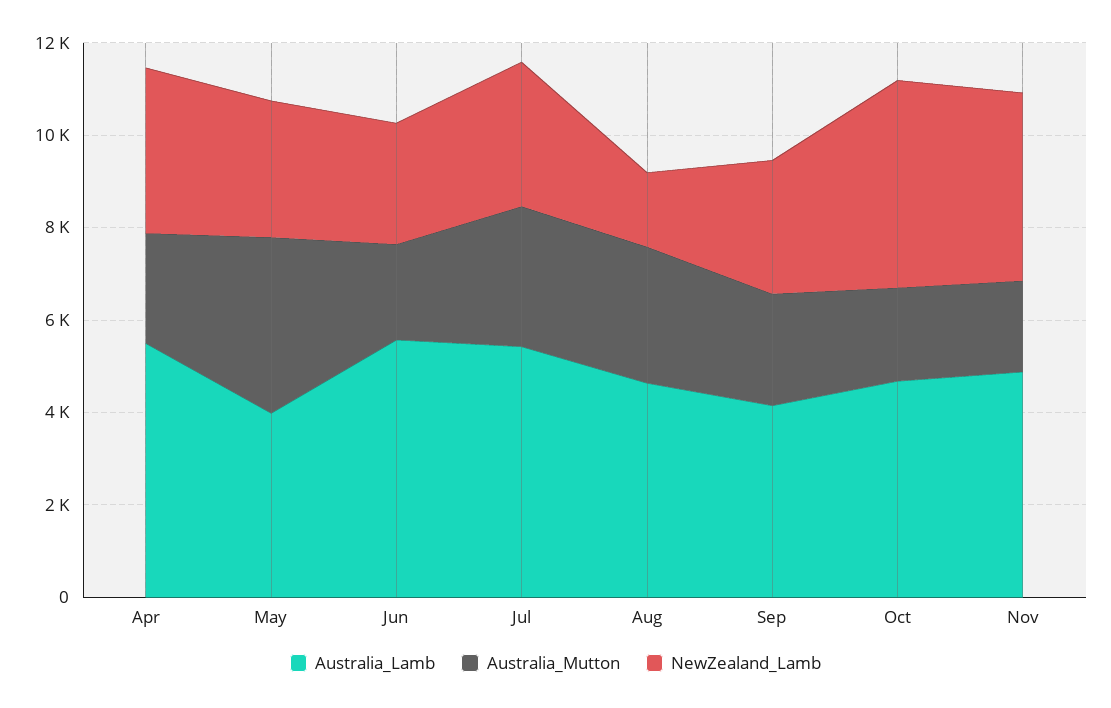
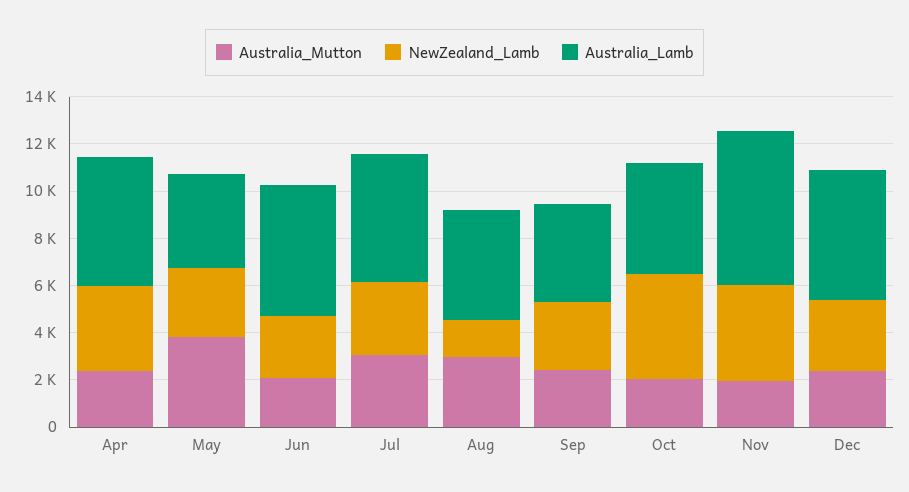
Australia_Lamb, Nov: 5000 -> 6500
Australia_Mutton, Dec: none -> 2500
NewZealand_Lamb, Dec: none -> 3000
Australia_Lamb, Dec: none -> 5500

